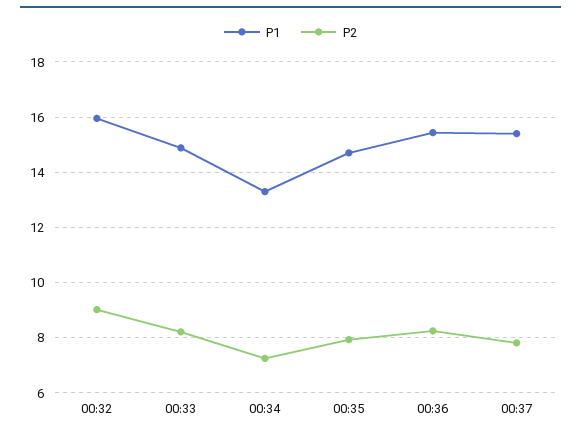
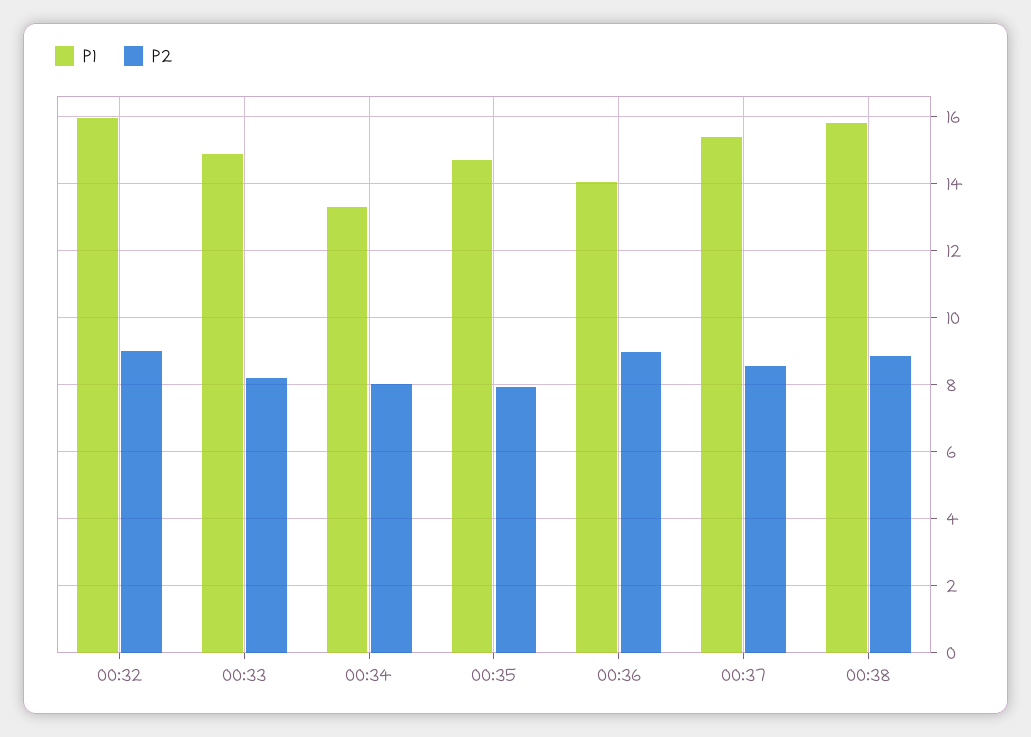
P2, 00:34: 7.25 -> 8
P1, 00:36: 15.5 -> 14
P2, 00:36: 8.25 -> 9
P2, 00:37: 7.75 -> 8.6
P1, 00:38: none -> 15.8
P2, 00:38: none -> 8.8

